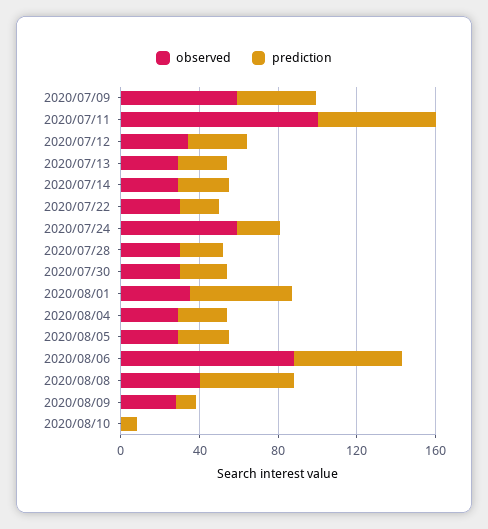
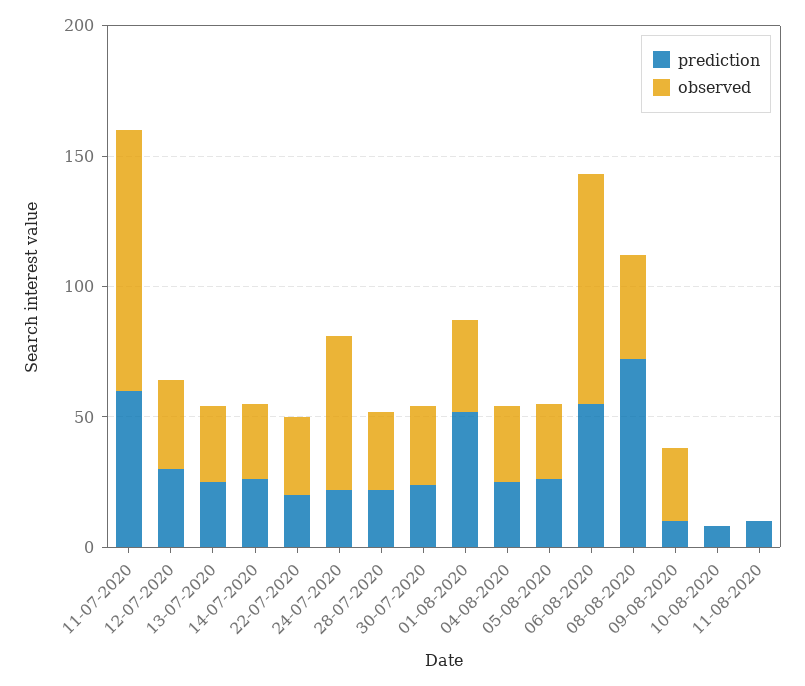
observed, 2020/07/09: 60 -> none
prediction, 2020/07/09: 40 -> none
prediction, 2020/08/08: 50 -> 70
prediction, 11-08-2020: none -> 10
observed, 11-08-2020: none -> 0

